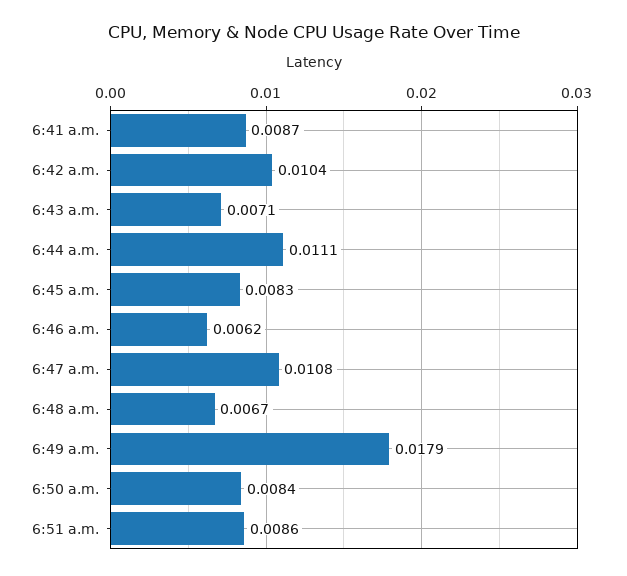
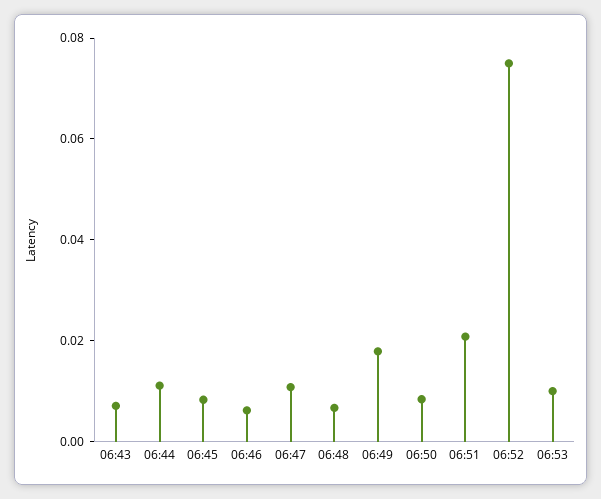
6:41 a.m.: 0.0087 -> none
6:42 a.m.: 0.0104 -> none
6:51 a.m.: 0.0086 -> 0.02
06:52: none -> 0.075
06:53: none -> 0.01

